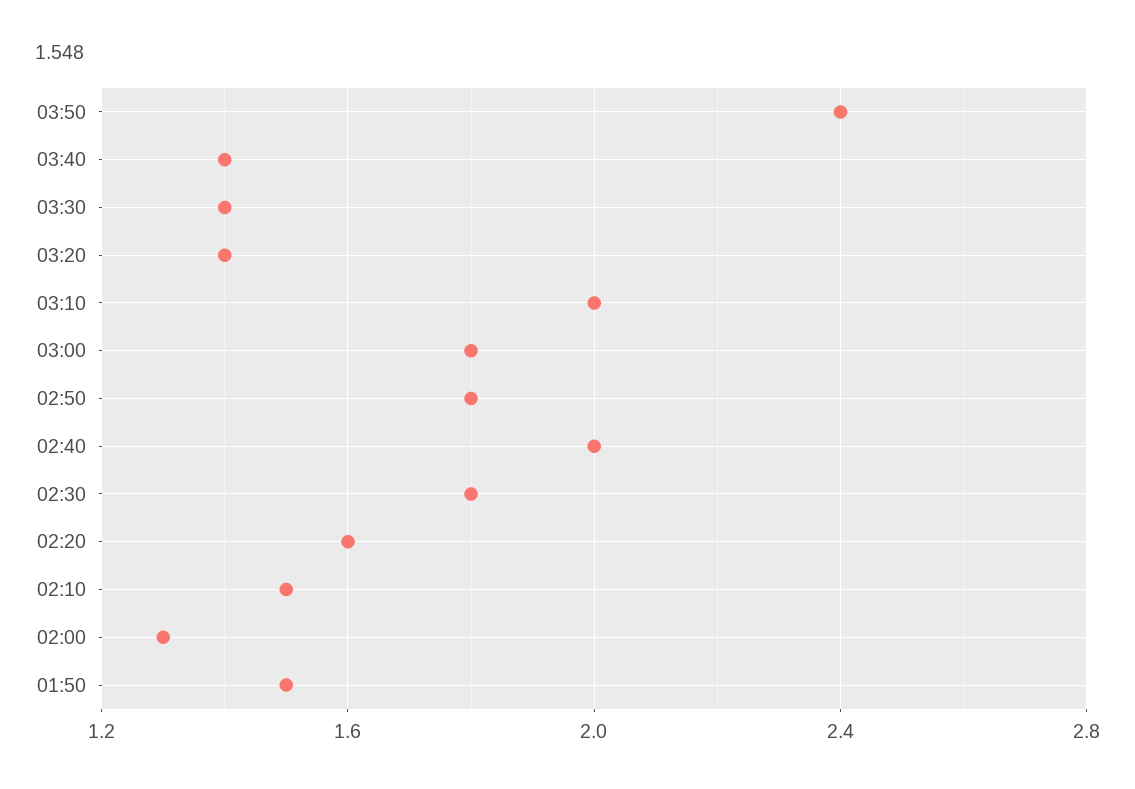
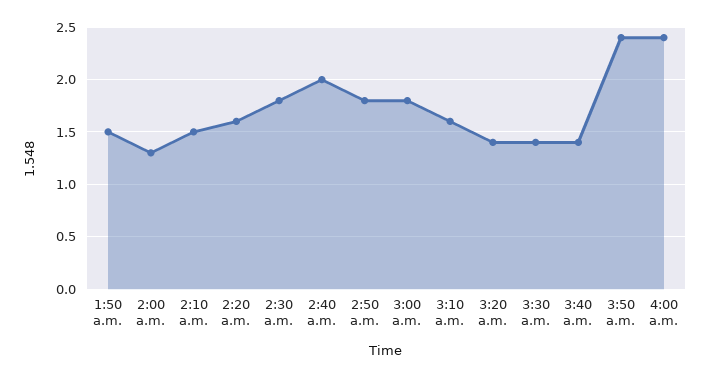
03:10: 2 -> 1.6
4:00 a.m.: none -> 2.4

